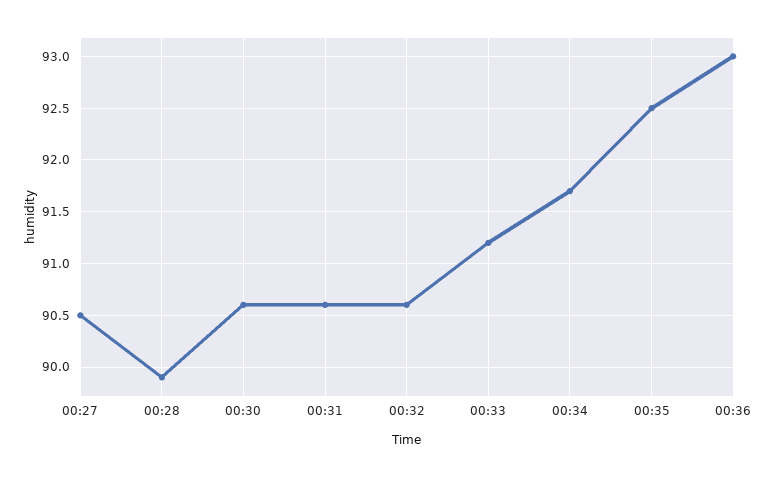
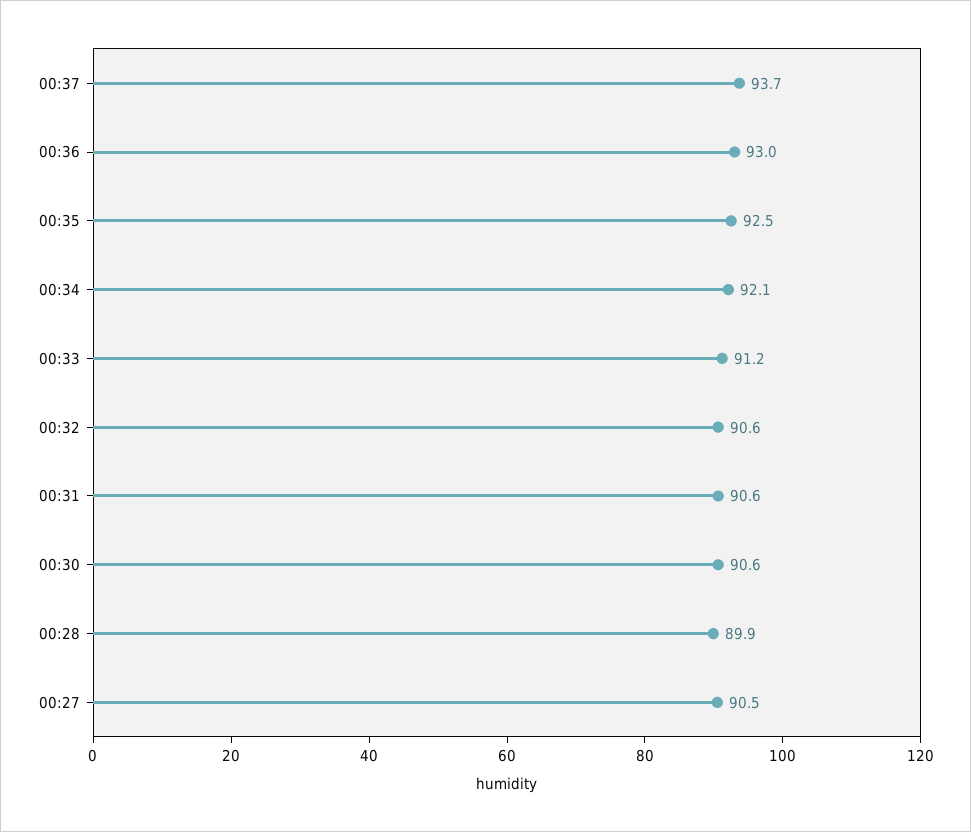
00:34: 91.7 -> 92.1
00:37: none -> 93.7

